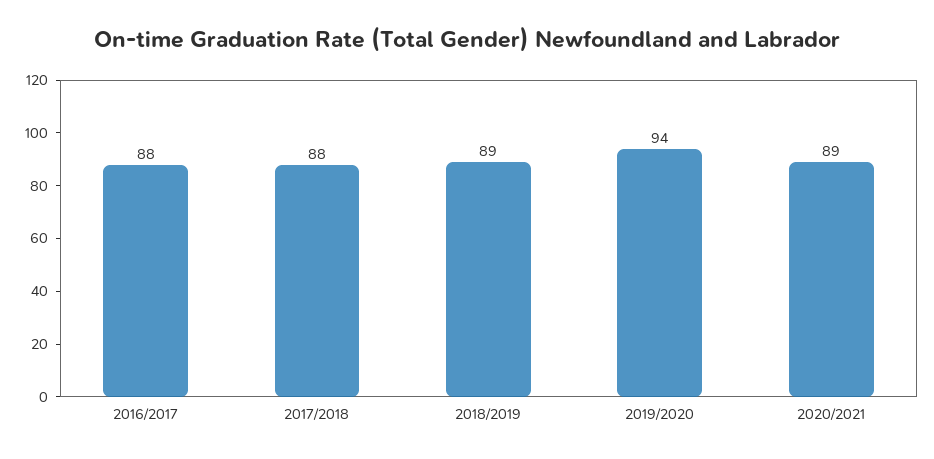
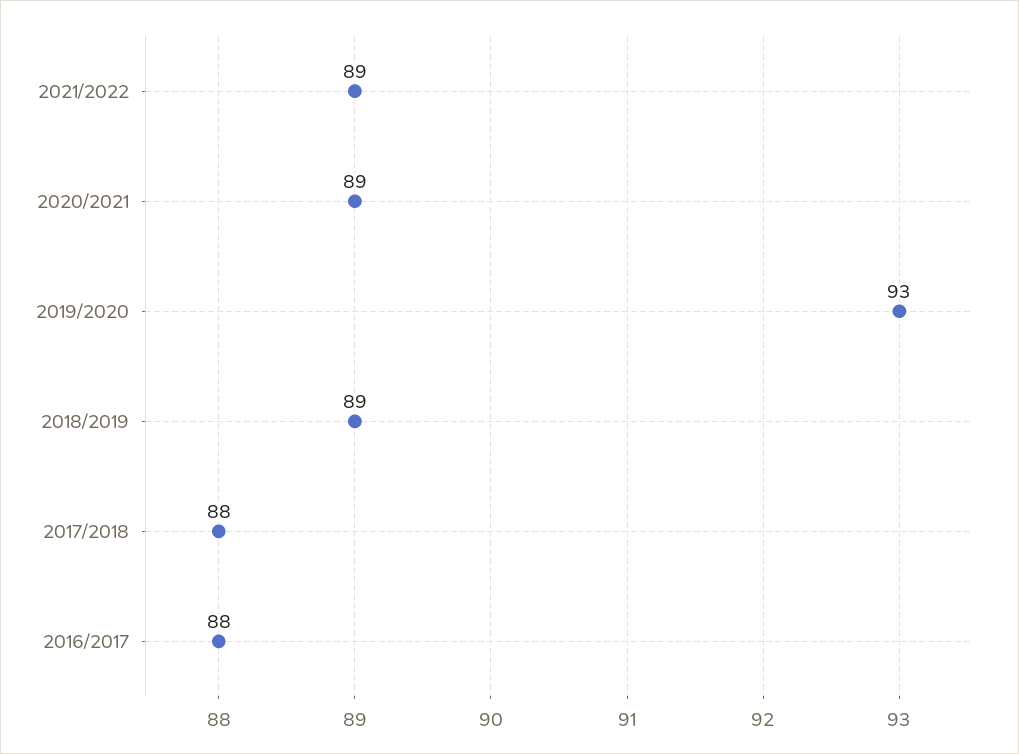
2019/2020: 94 -> 93
2021/2022: none -> 89

